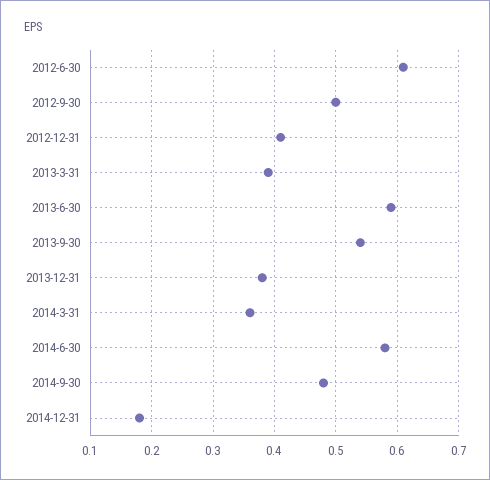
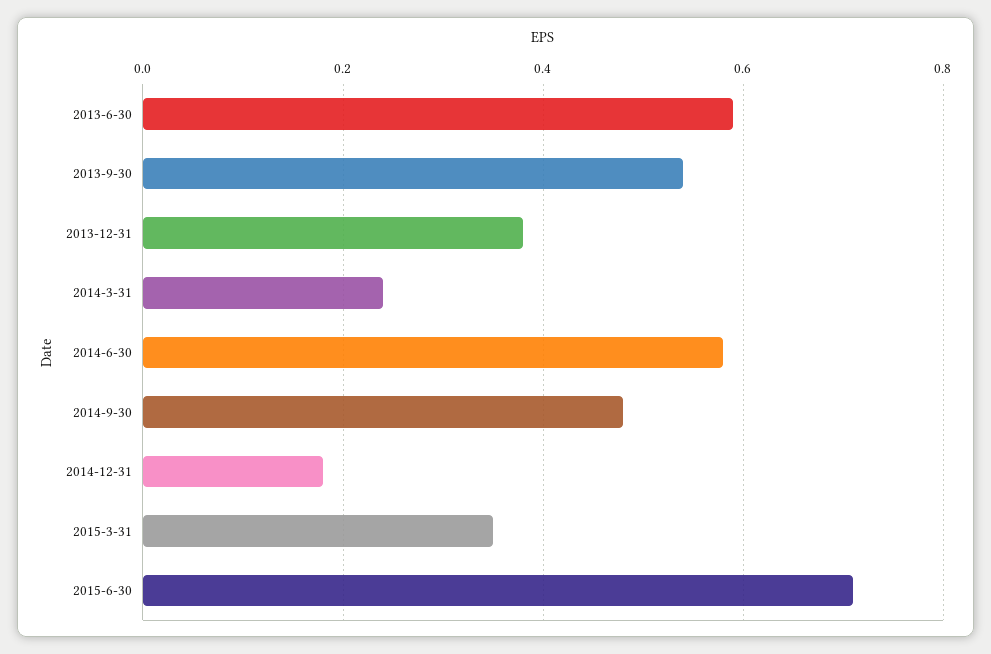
2012-6-30: 0.61 -> none
2012-9-30: 0.5 -> none
2012-12-31: 0.41 -> none
2013-3-31: 0.39 -> none
2014-3-31: 0.36 -> 0.25
2015-3-31: none -> 0.35
2015-6-30: none -> 0.7

